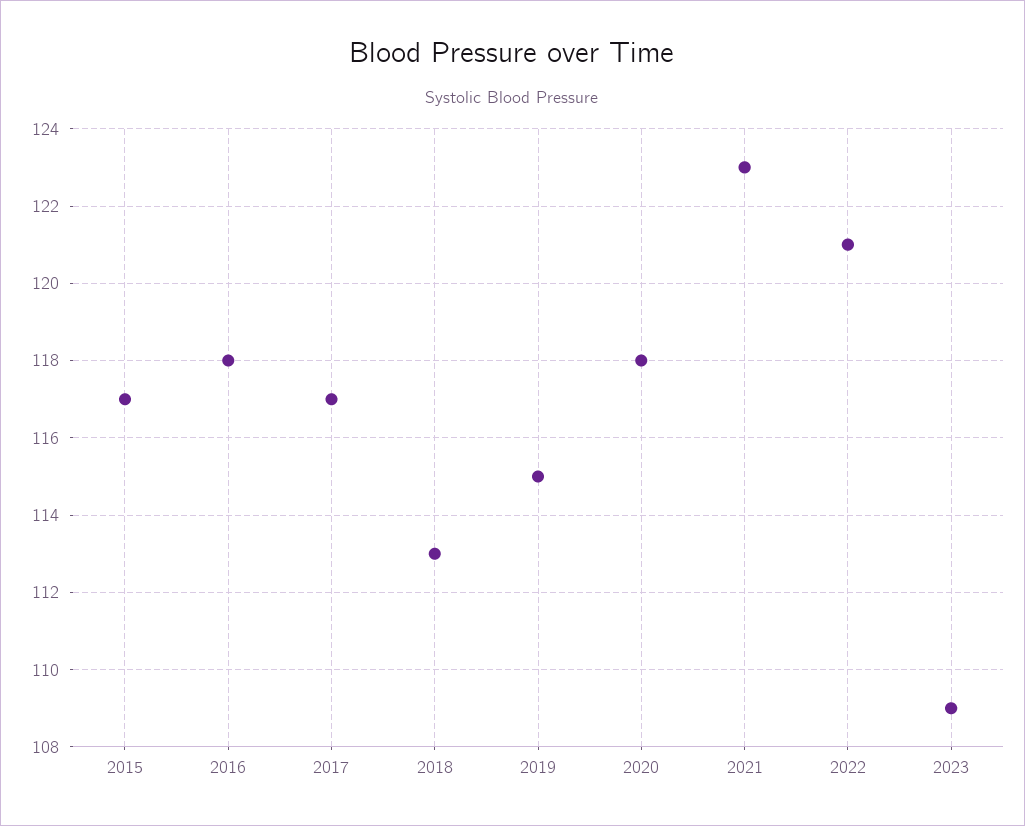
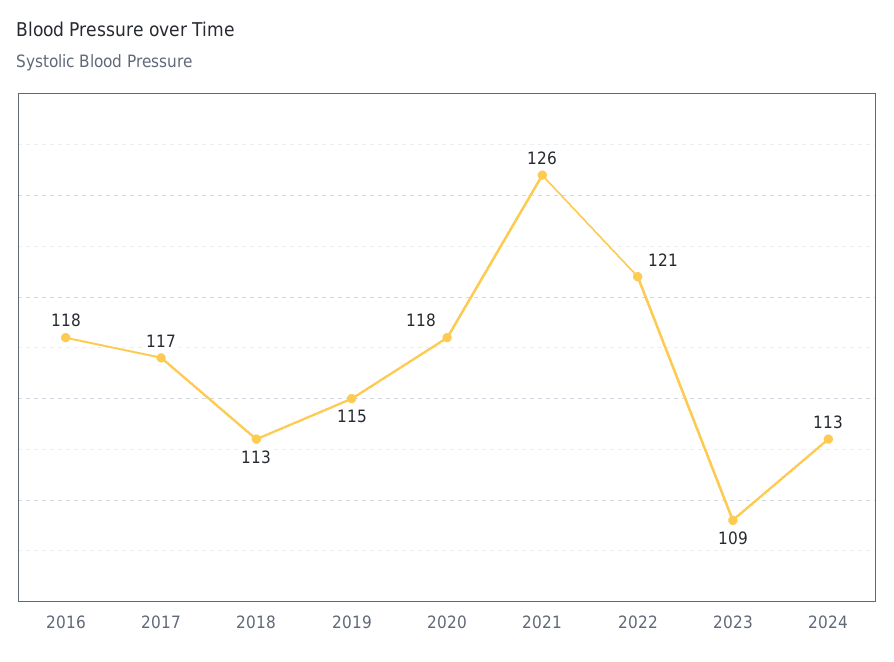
2015: 117 -> none
2021: 123 -> 126
2024: none -> 113

